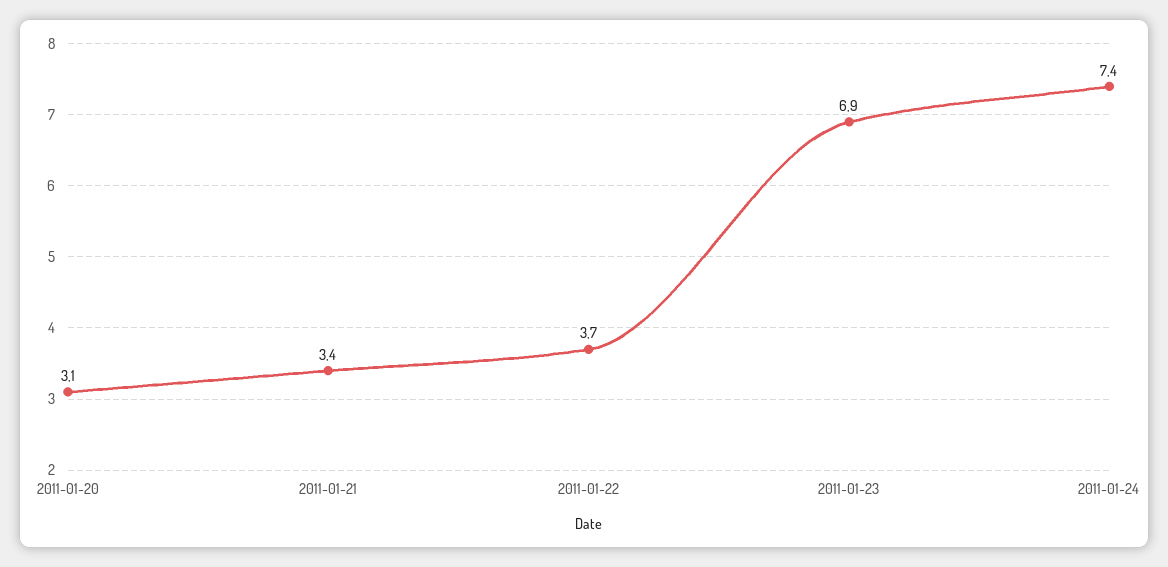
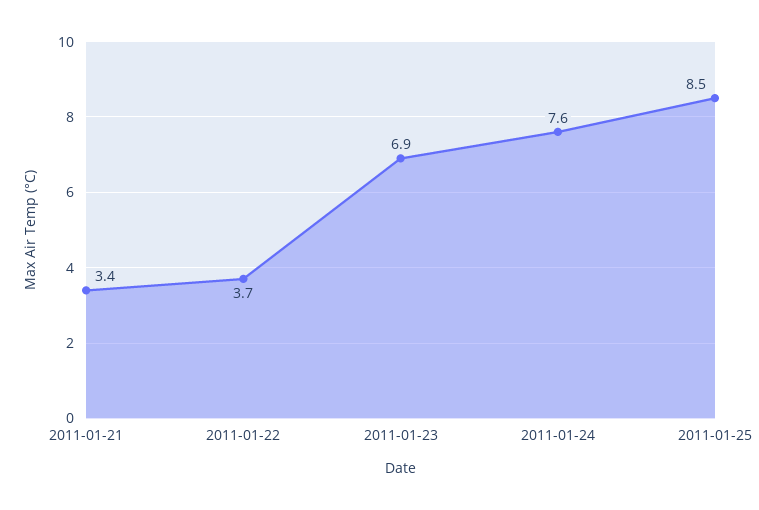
2011-01-20: 3.1 -> none
2011-01-24: 7.4 -> 7.6
2011-01-25: none -> 8.5

